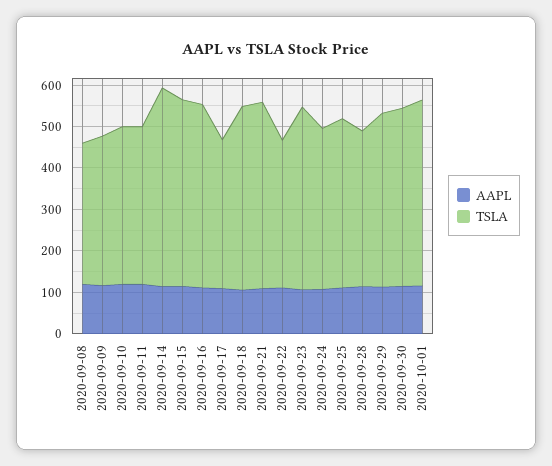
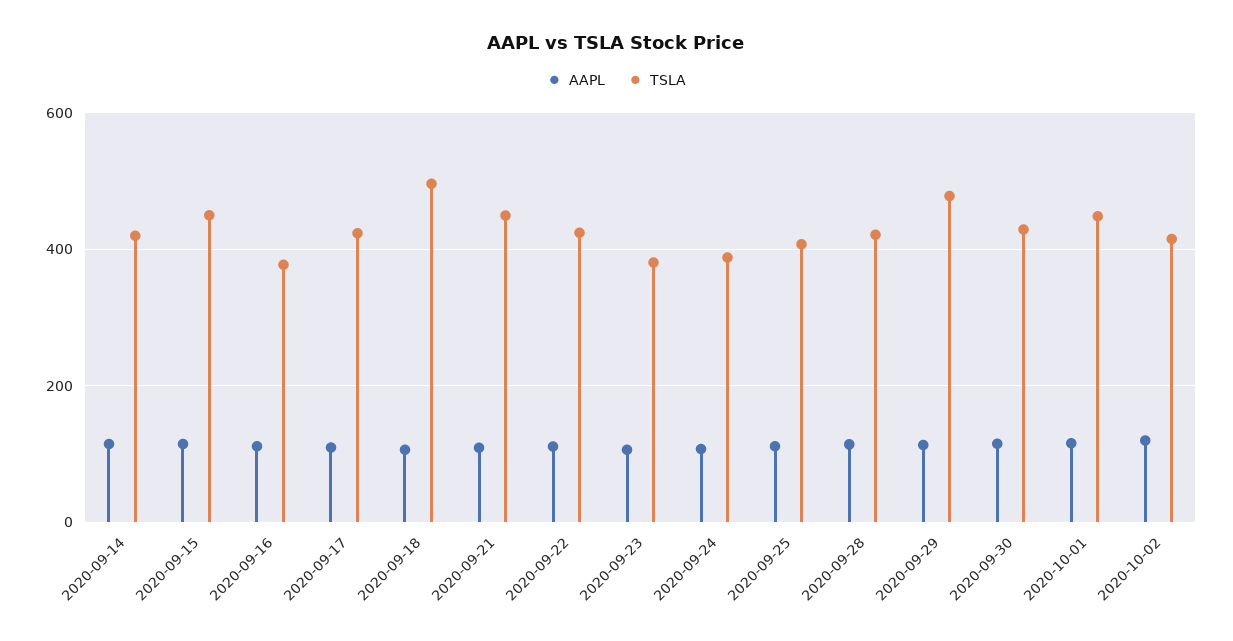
AAPL, 2020-09-08: 120 -> none
TSLA, 2020-09-08: 340 -> none
AAPL, 2020-09-09: 120 -> none
TSLA, 2020-09-09: 360 -> none
AAPL, 2020-09-10: 120 -> none
TSLA, 2020-09-10: 380 -> none
AAPL, 2020-09-11: 120 -> none
TSLA, 2020-09-11: 380 -> none
TSLA, 2020-09-14: 480 -> 420
TSLA, 2020-09-16: 440 -> 380
TSLA, 2020-09-17: 360 -> 420
TSLA, 2020-09-18: 440 -> 500
TSLA, 2020-09-22: 360 -> 420
TSLA, 2020-09-23: 440 -> 380
TSLA, 2020-09-28: 380 -> 420
TSLA, 2020-09-29: 420 -> 480
AAPL, 2020-10-02: none -> 120
TSLA, 2020-10-02: none -> 420

